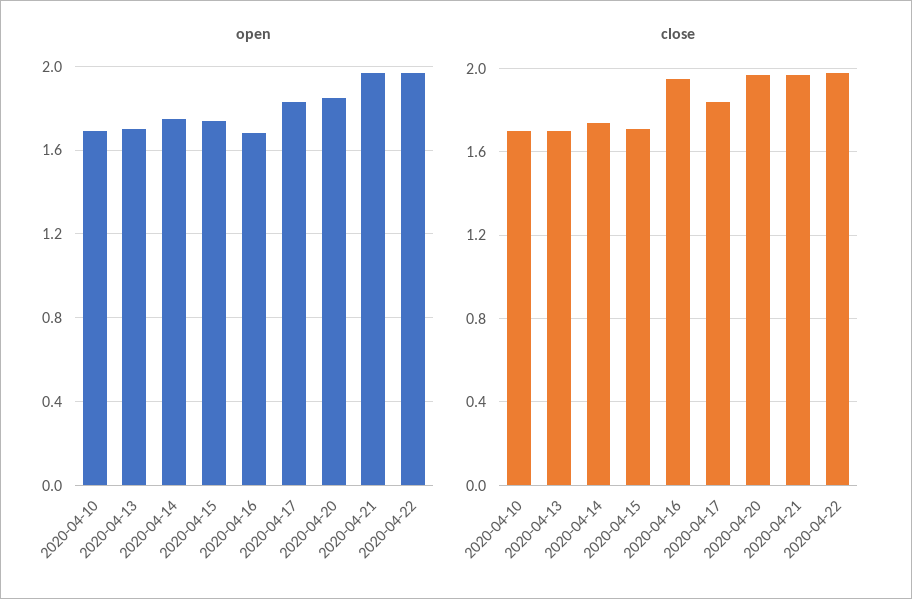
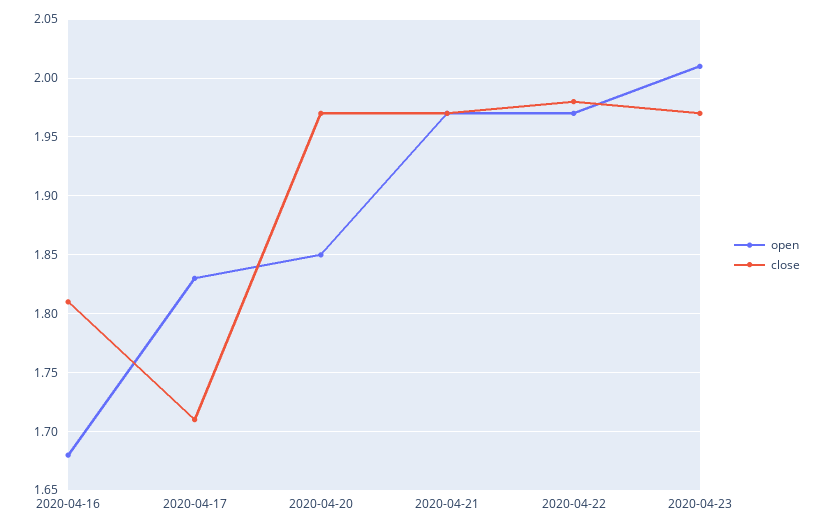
open, 2020-04-10: 1.7 -> none
open, 2020-04-13: 1.7 -> none
open, 2020-04-14: 1.75 -> none
open, 2020-04-15: 1.75 -> none
close, 2020-04-10: 1.7 -> none
close, 2020-04-13: 1.7 -> none
close, 2020-04-14: 1.75 -> none
close, 2020-04-15: 1.7 -> none
close, 2020-04-16: 1.95 -> 1.81
close, 2020-04-17: 1.85 -> 1.71
open, 2020-04-23: none -> 2.01
close, 2020-04-23: none -> 1.97

